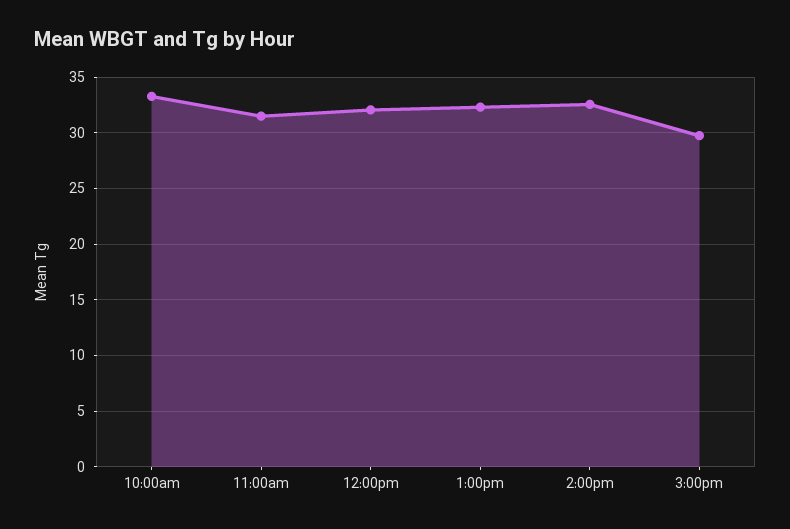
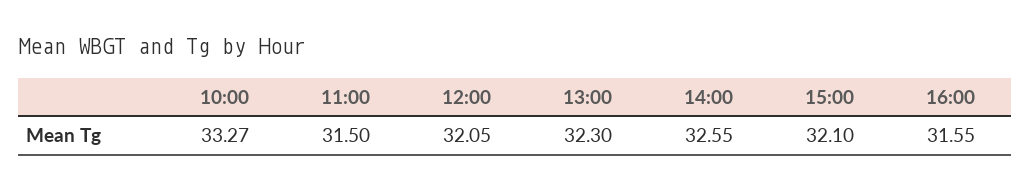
3:00pm: 30 -> 32.1
16:00: none -> 31.55

